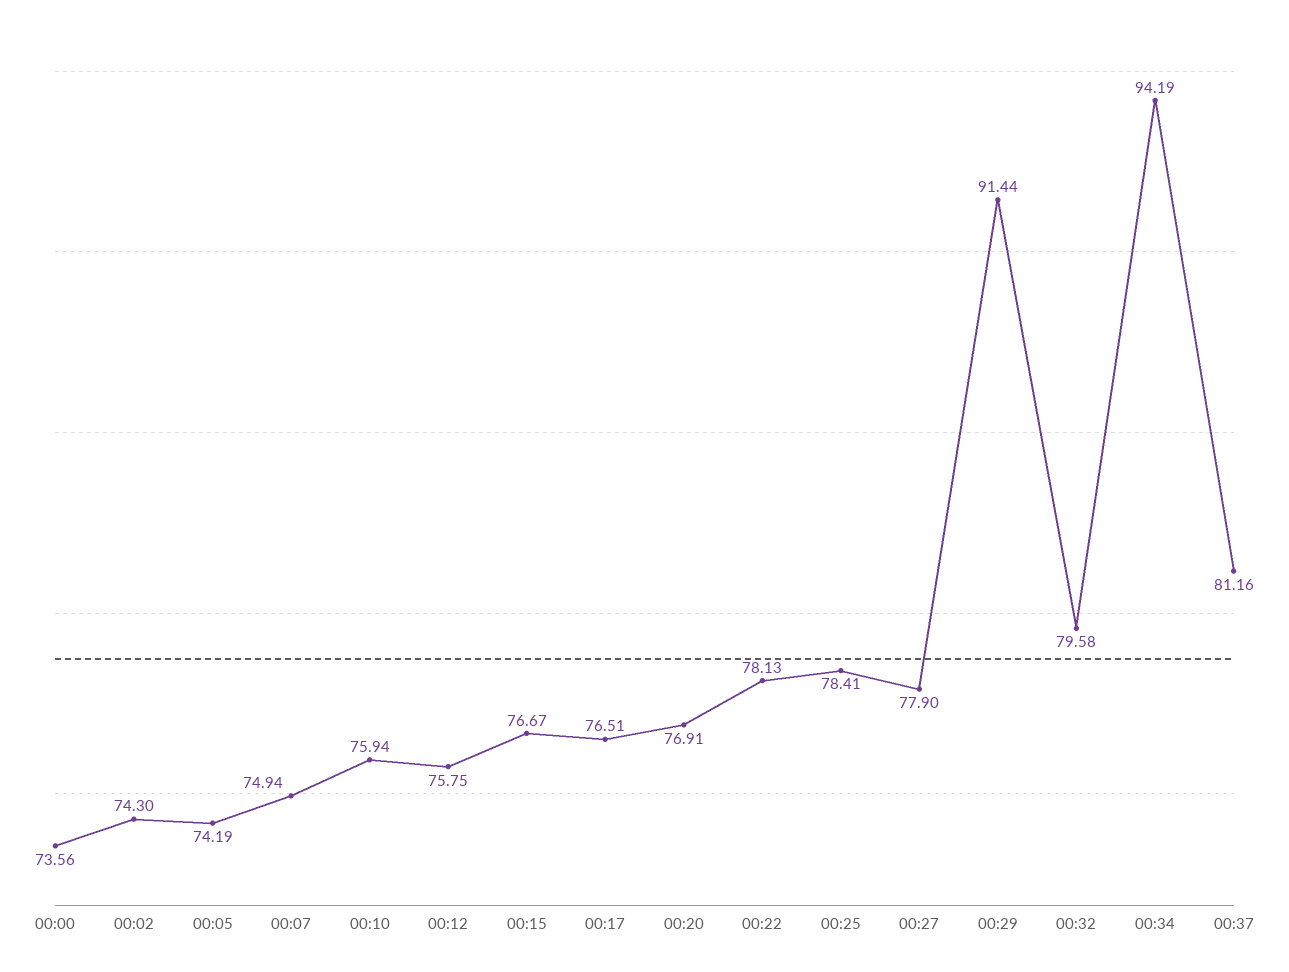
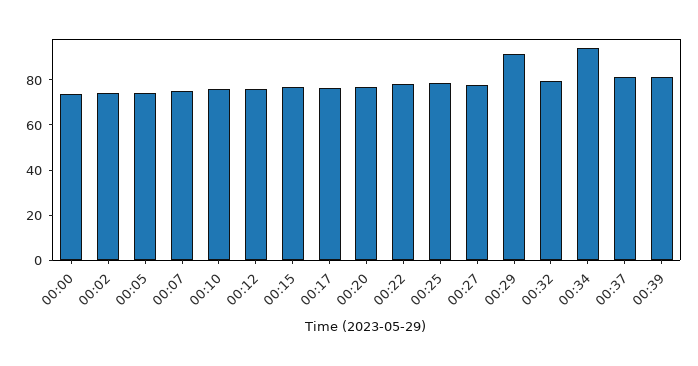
00:39: none -> 80

